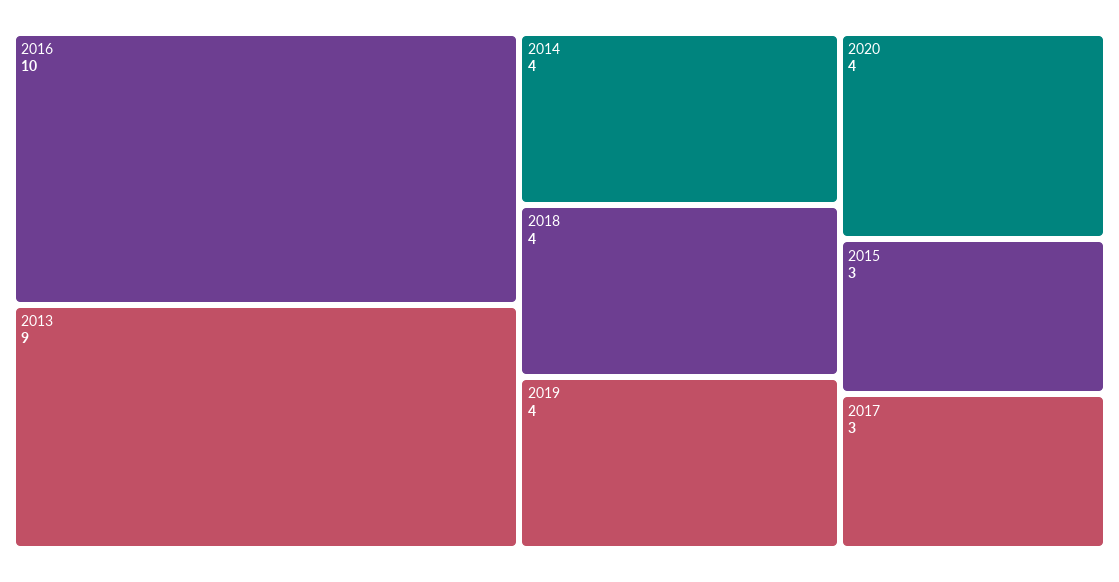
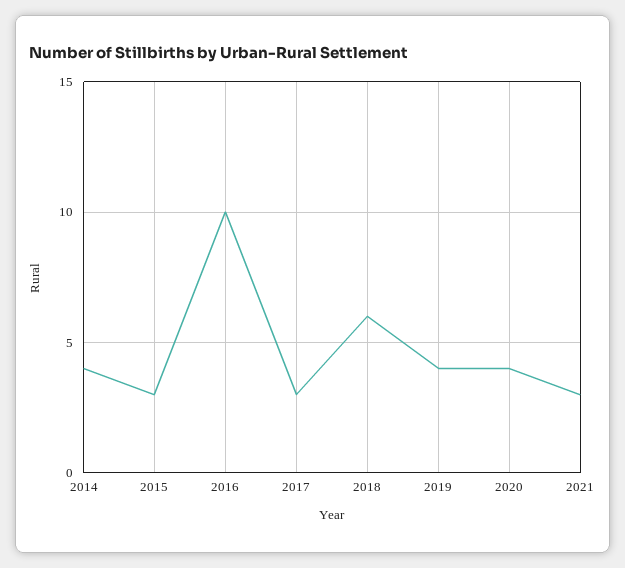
2013: 9 -> none
2018: 4 -> 6
2021: none -> 3

